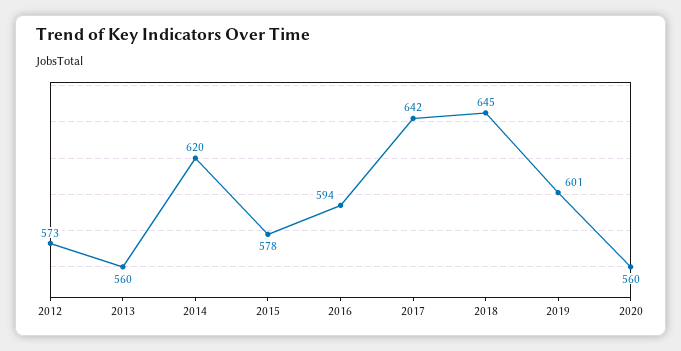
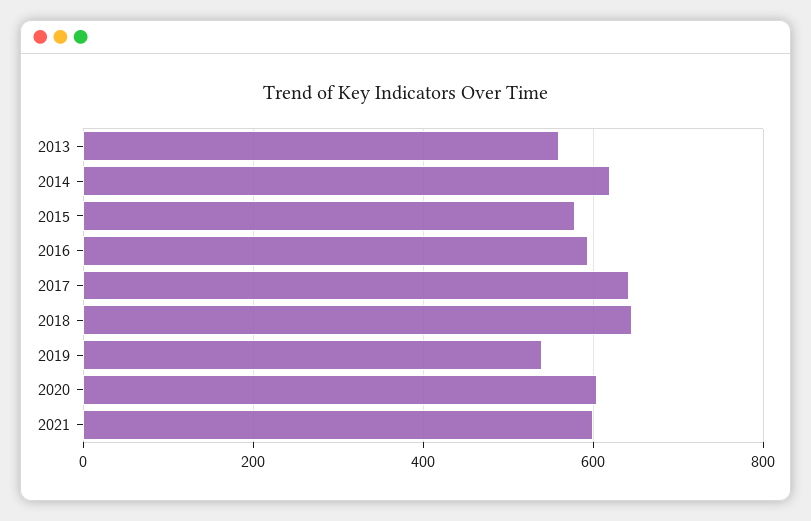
2012: 573 -> none
2019: 601 -> 540
2020: 560 -> 600
2021: none -> 600

